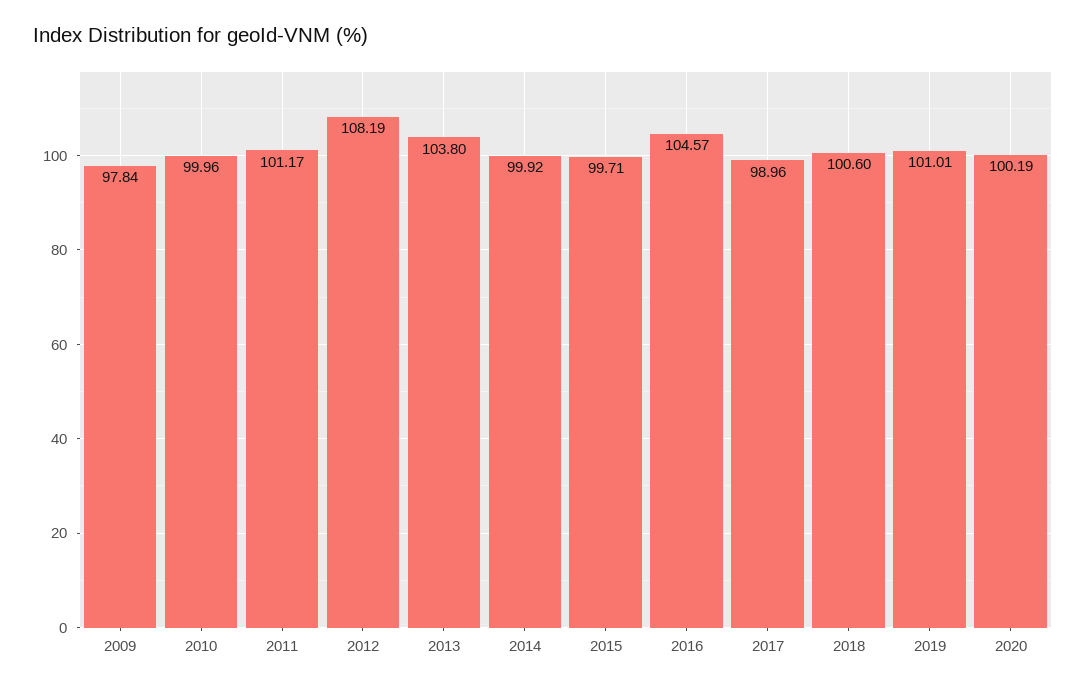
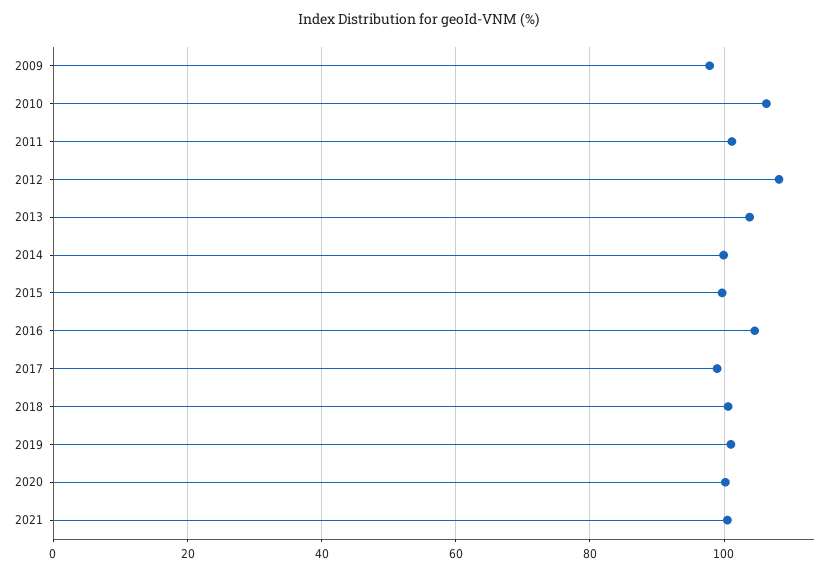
2010: 99.96 -> 106
2021: none -> 100

